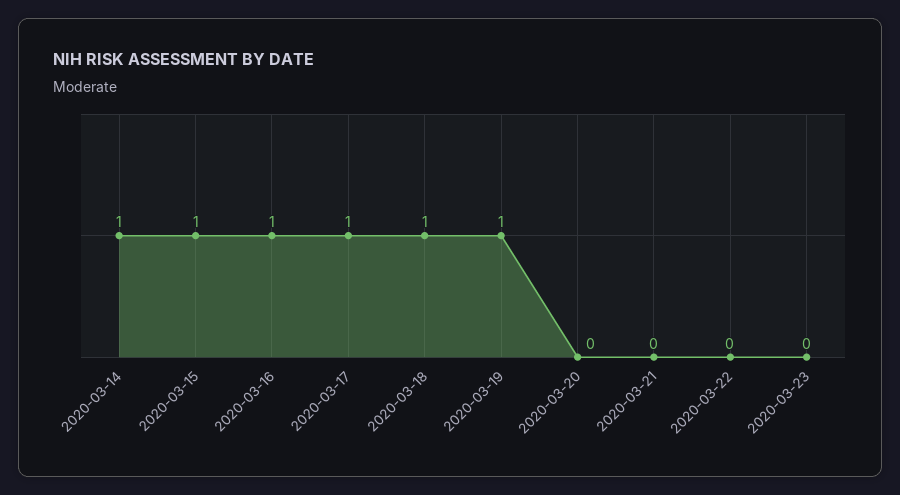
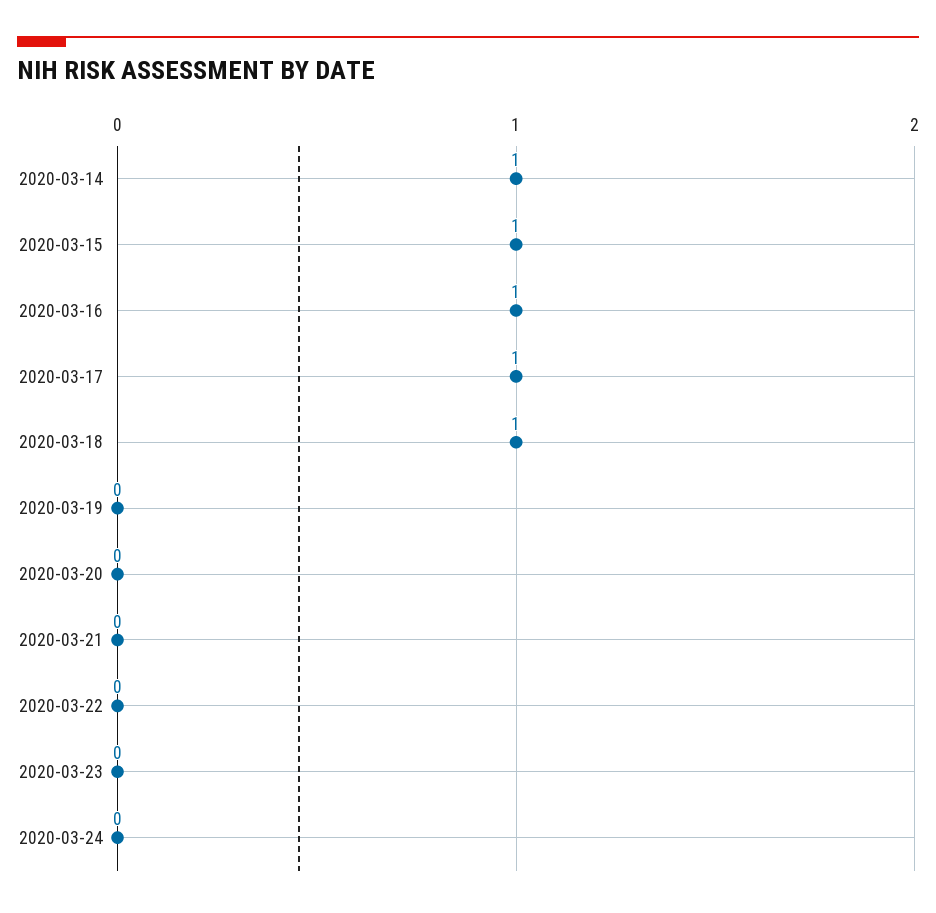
2020-03-19: 1 -> 0
2020-03-24: none -> 0

